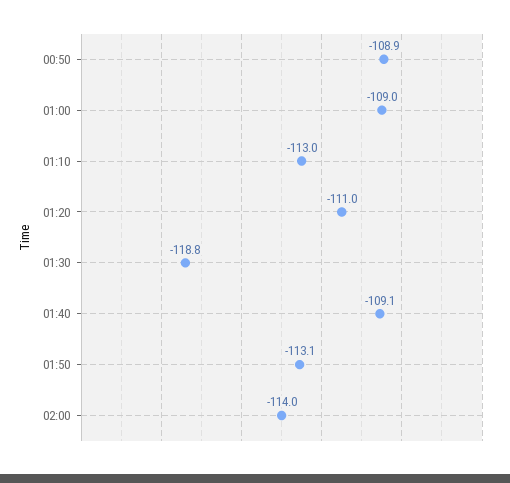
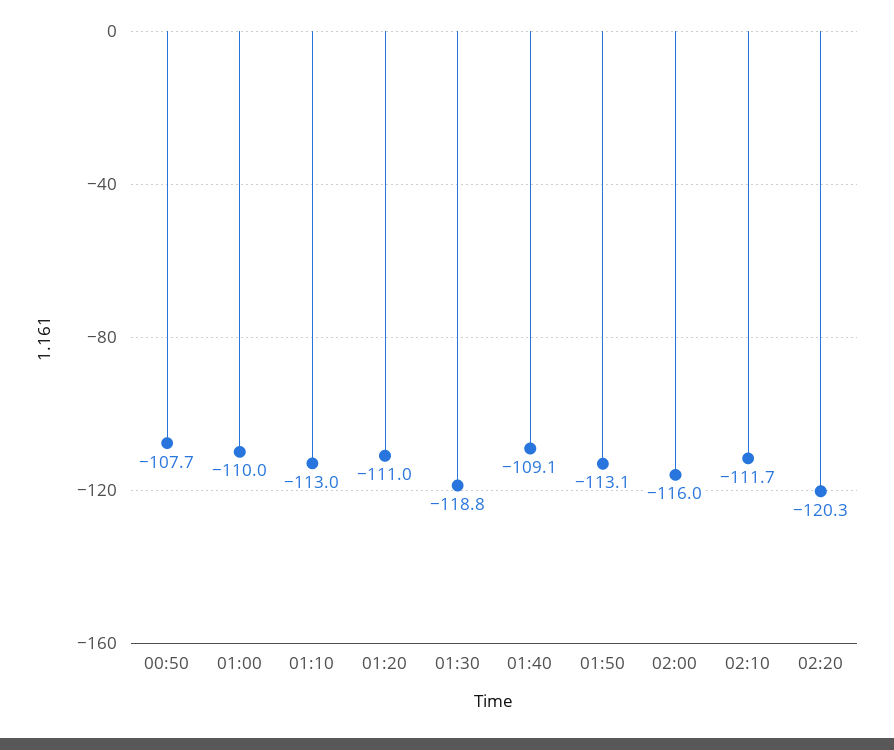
00:50: -108.9 -> -107.7
01:00: -109 -> -110
02:00: -114 -> -116
02:10: none -> -111.7
02:20: none -> -120.3

